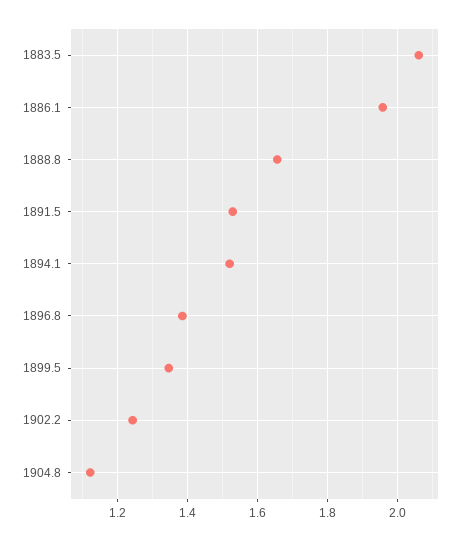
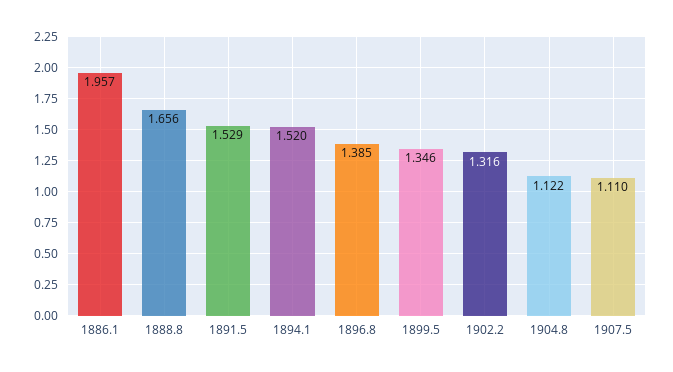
1883.5: 2.06 -> none
1902.2: 1.24 -> 1.316
1907.5: none -> 1.11

